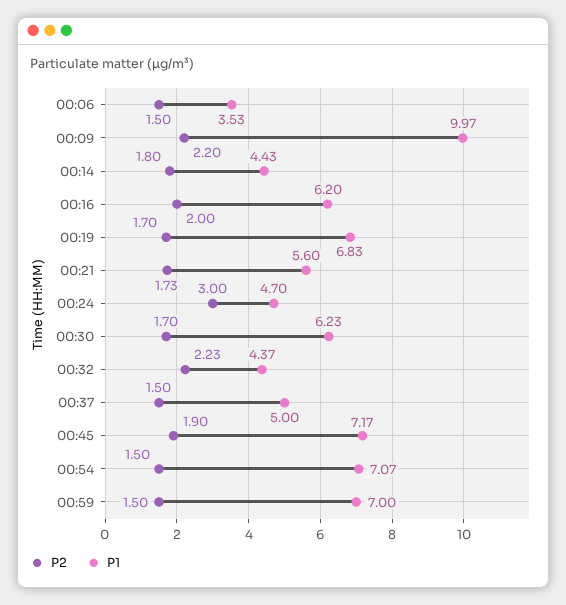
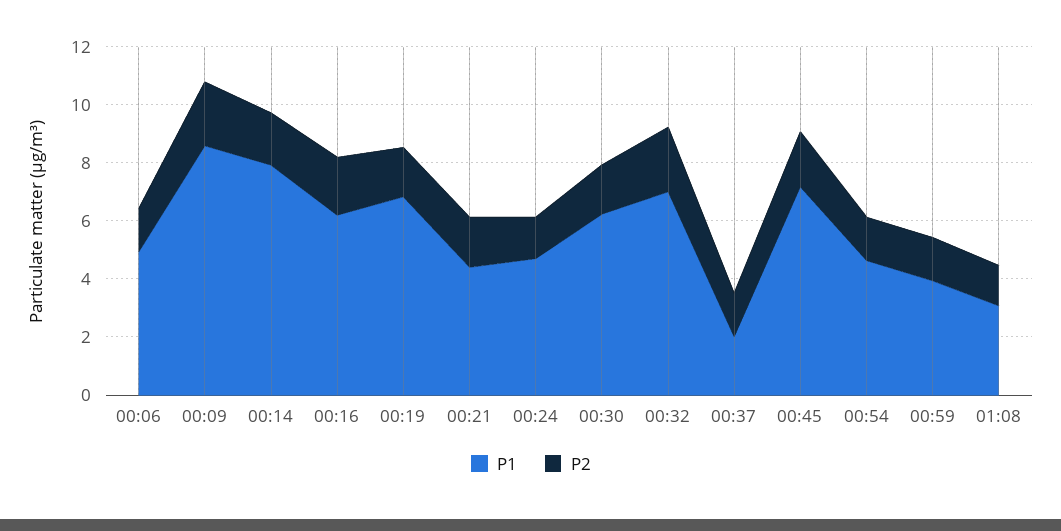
P1, 00:06: 3.53 -> 5
P1, 00:09: 9.97 -> 8.5
P1, 00:14: 4.43 -> 8
P1, 00:21: 5.6 -> 4.5
P2, 00:24: 3 -> 1.5
P1, 00:32: 4.37 -> 7
P1, 00:37: 5 -> 2
P1, 00:54: 7.07 -> 4.5
P1, 00:59: 7 -> 4
P1, 01:08: none -> 3
P2, 01:08: none -> 1.5

